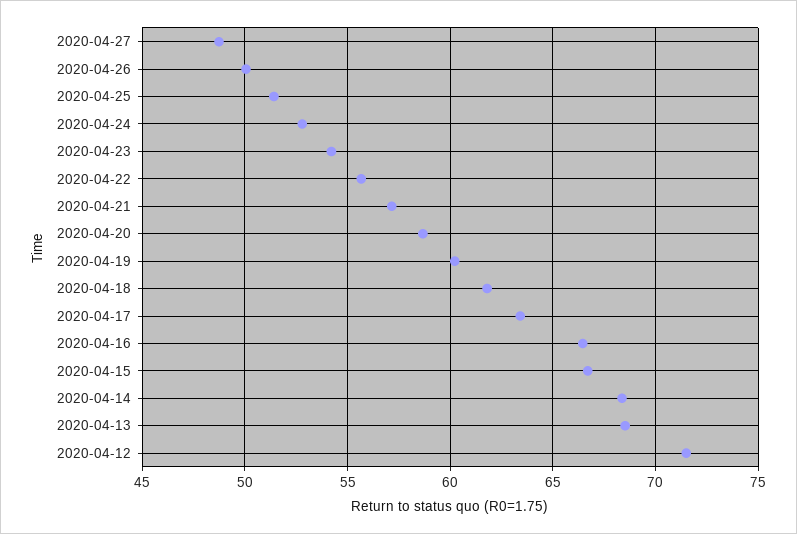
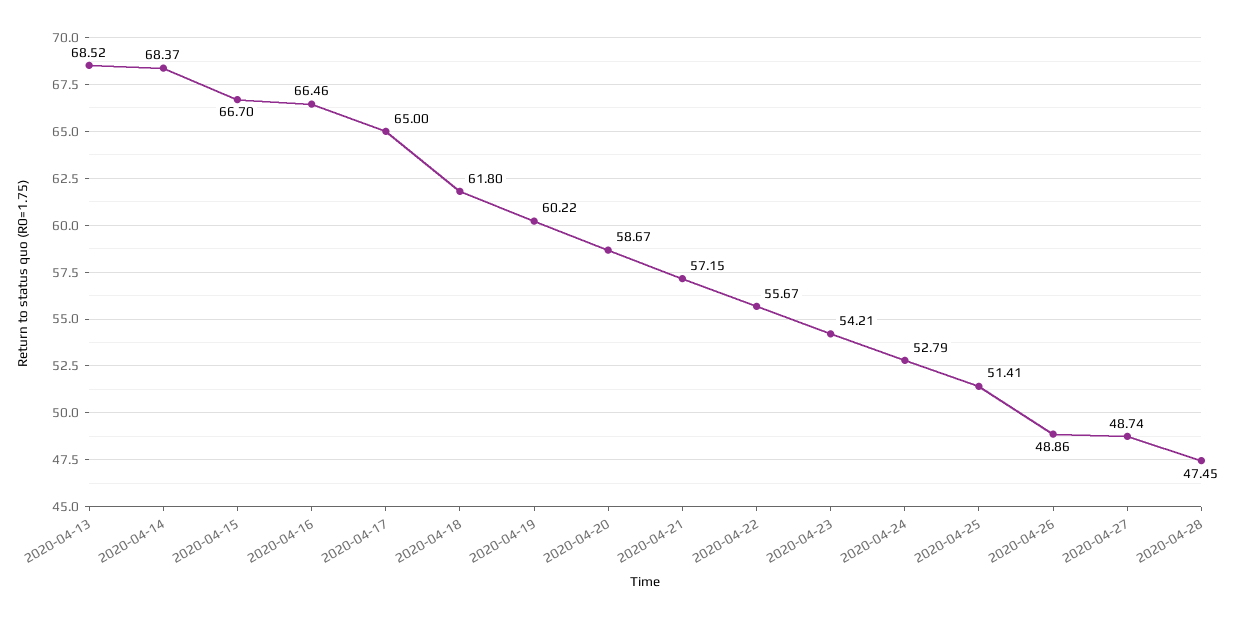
2020-04-26: 50 -> 48.86
2020-04-17: 63.5 -> 65
2020-04-12: 71.5 -> none
2020-04-28: none -> 47.45

